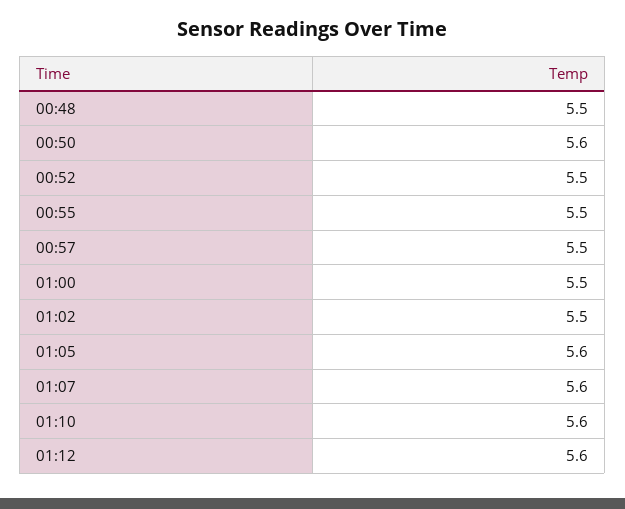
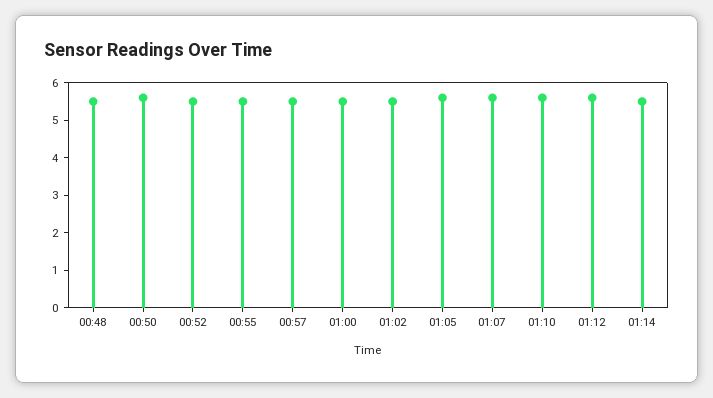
01:14: none -> 5.5

